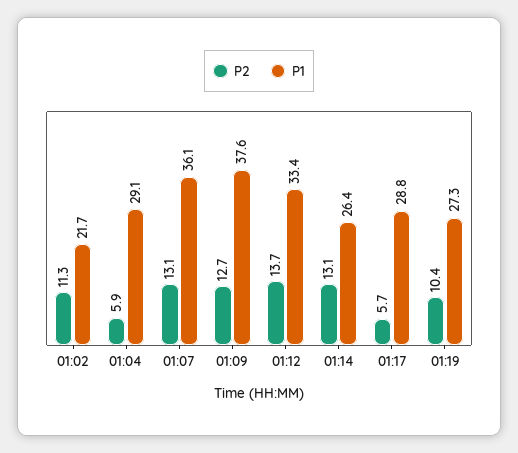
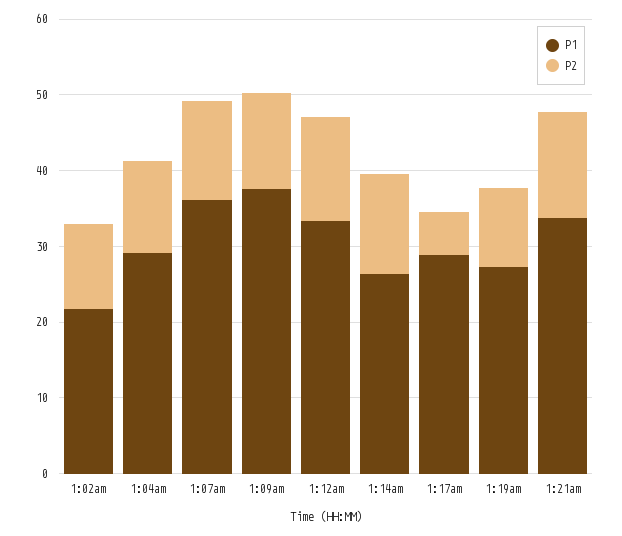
P2, 01:04: 5.9 -> 12
P1, 1:21am: none -> 34
P2, 1:21am: none -> 14

